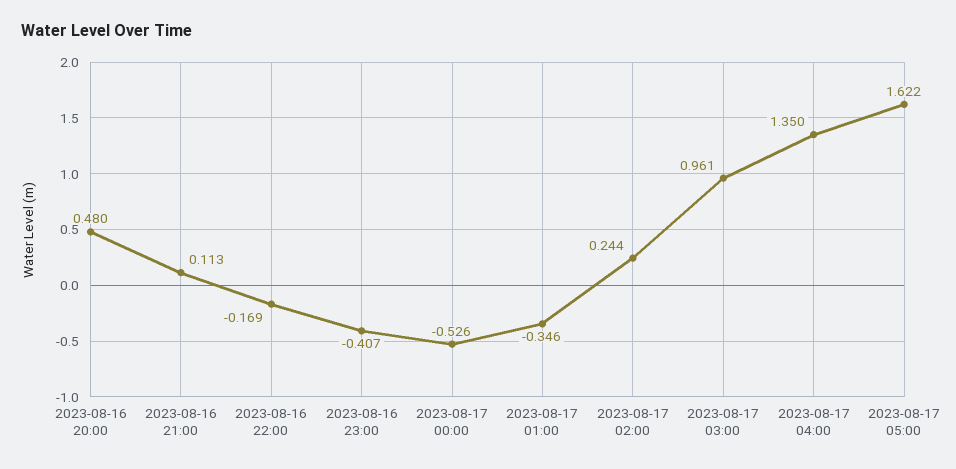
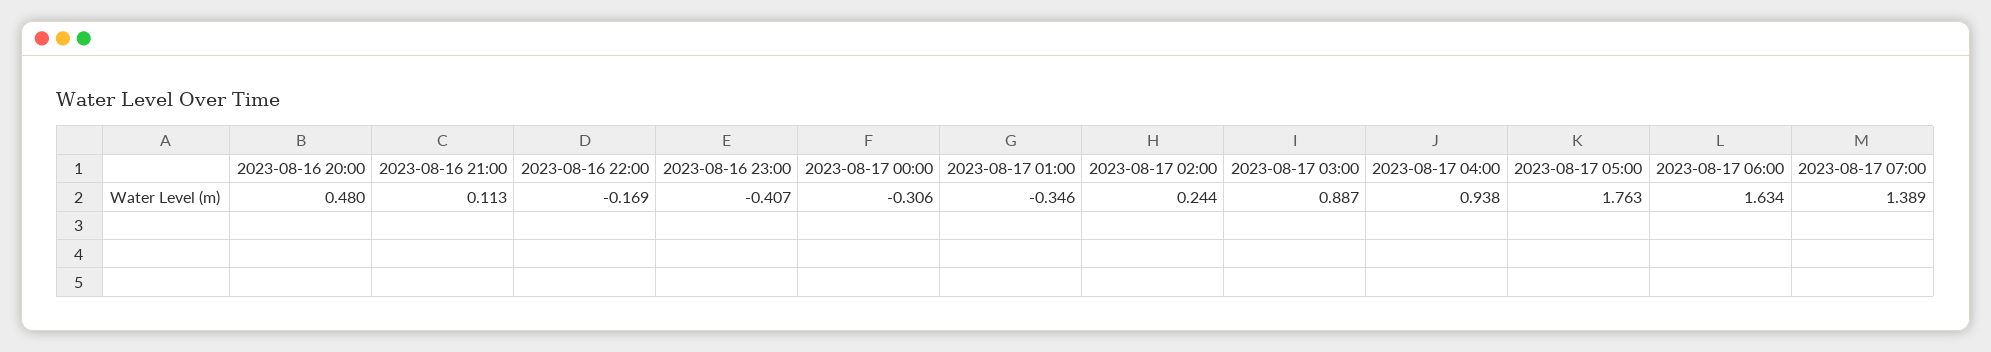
2023-08-17 00:00: -0.526 -> -0.306
2023-08-17 03:00: 0.961 -> 0.887
2023-08-17 04:00: 1.35 -> 0.938
2023-08-17 05:00: 1.622 -> 1.763
2023-08-17 06:00: none -> 1.634
2023-08-17 07:00: none -> 1.389

